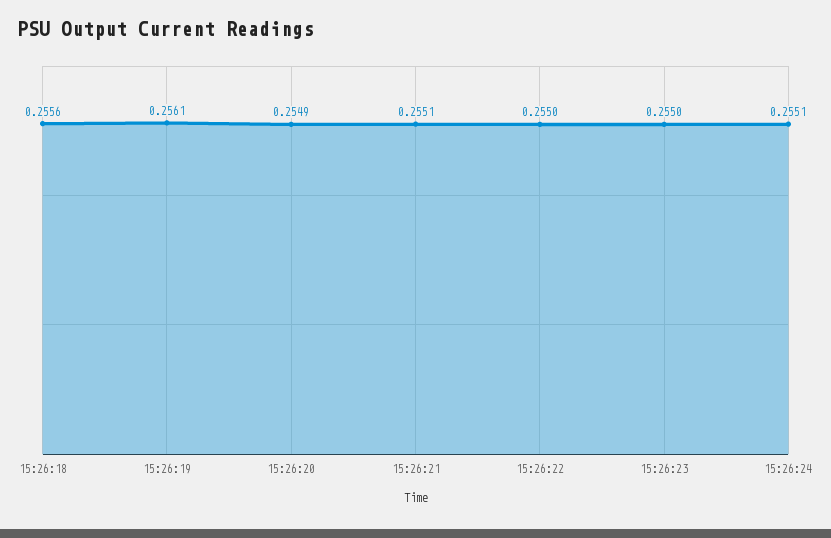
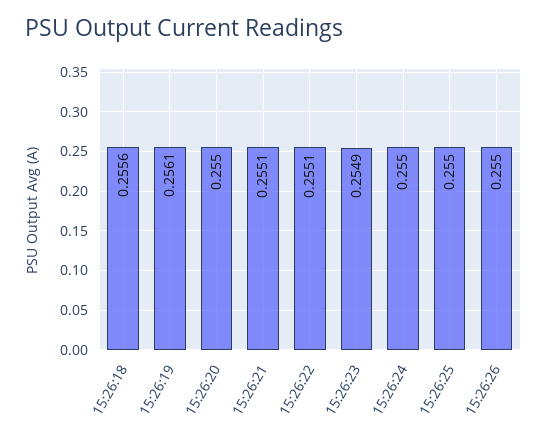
15:26:20: 0.2549 -> 0.255
15:26:22: 0.255 -> 0.2551
15:26:23: 0.255 -> 0.2549
15:26:24: 0.2551 -> 0.255
15:26:25: none -> 0.255
15:26:26: none -> 0.255

